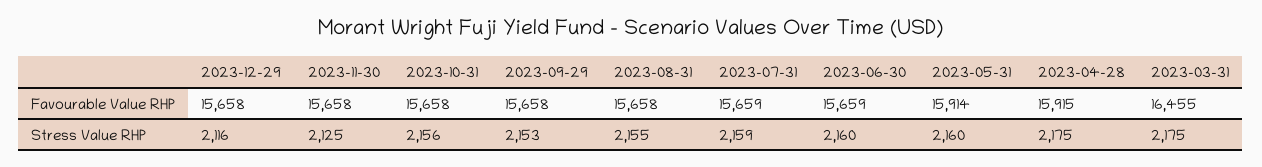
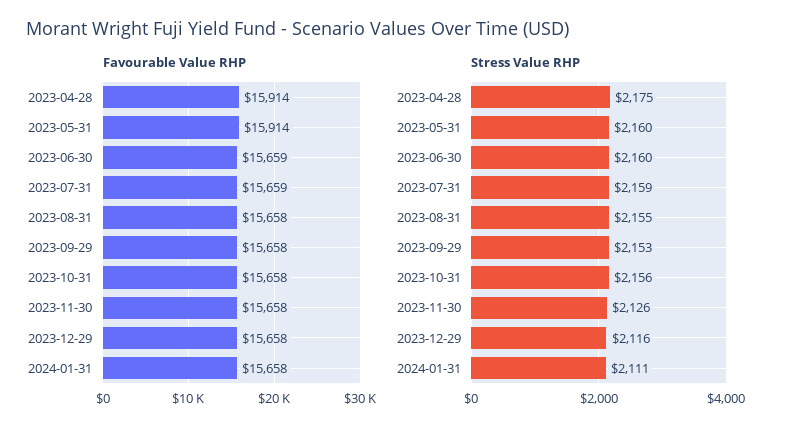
Favourable Value RHP, 2023-04-28: 15915 -> 15914
Favourable Value RHP, 2023-03-31: 16455 -> none
Stress Value RHP, 2023-11-30: 2125 -> 2126
Stress Value RHP, 2023-03-31: 2175 -> none
Favourable Value RHP, 2024-01-31: none -> 15658
Stress Value RHP, 2024-01-31: none -> 2111

